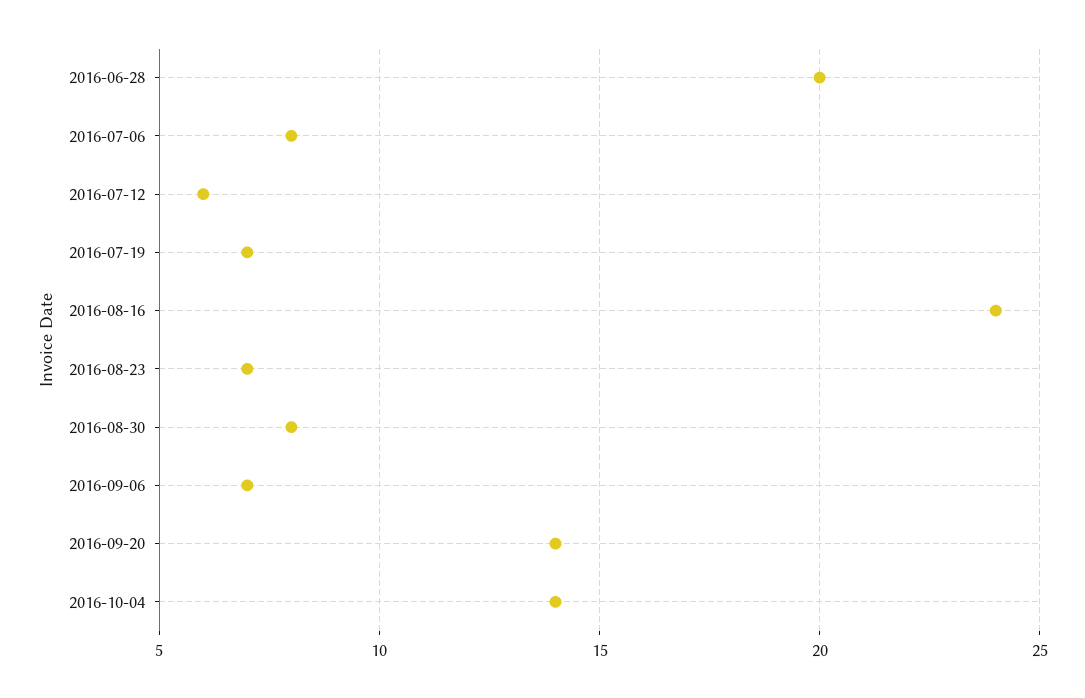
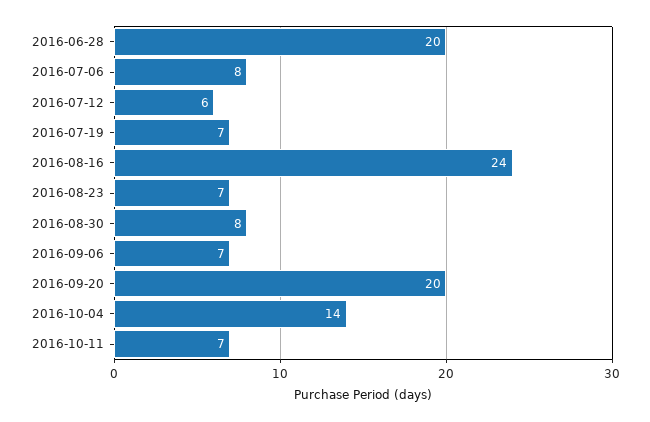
2016-09-20: 14 -> 20
2016-10-11: none -> 7

